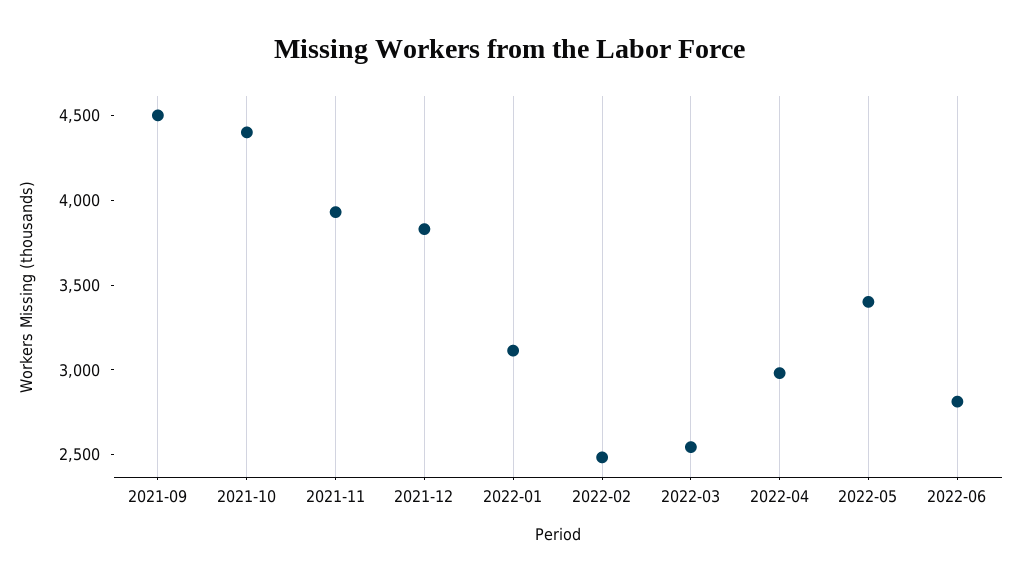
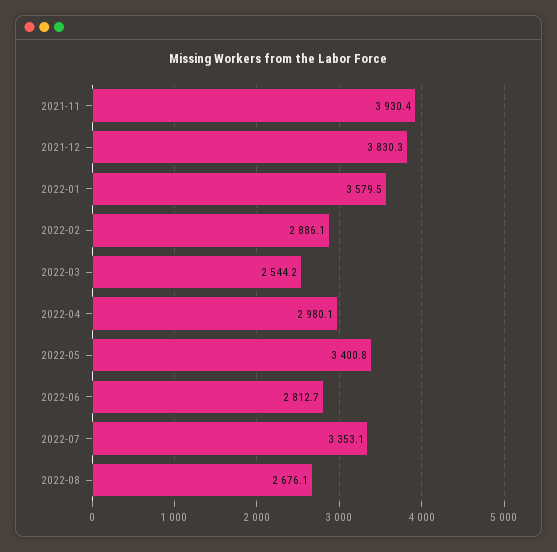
2021-09: 4500 -> none
2021-10: 4400 -> none
2022-01: 3100 -> 3579.5
2022-02: 2500 -> 2886.1
2022-07: none -> 3353.1
2022-08: none -> 2676.1

